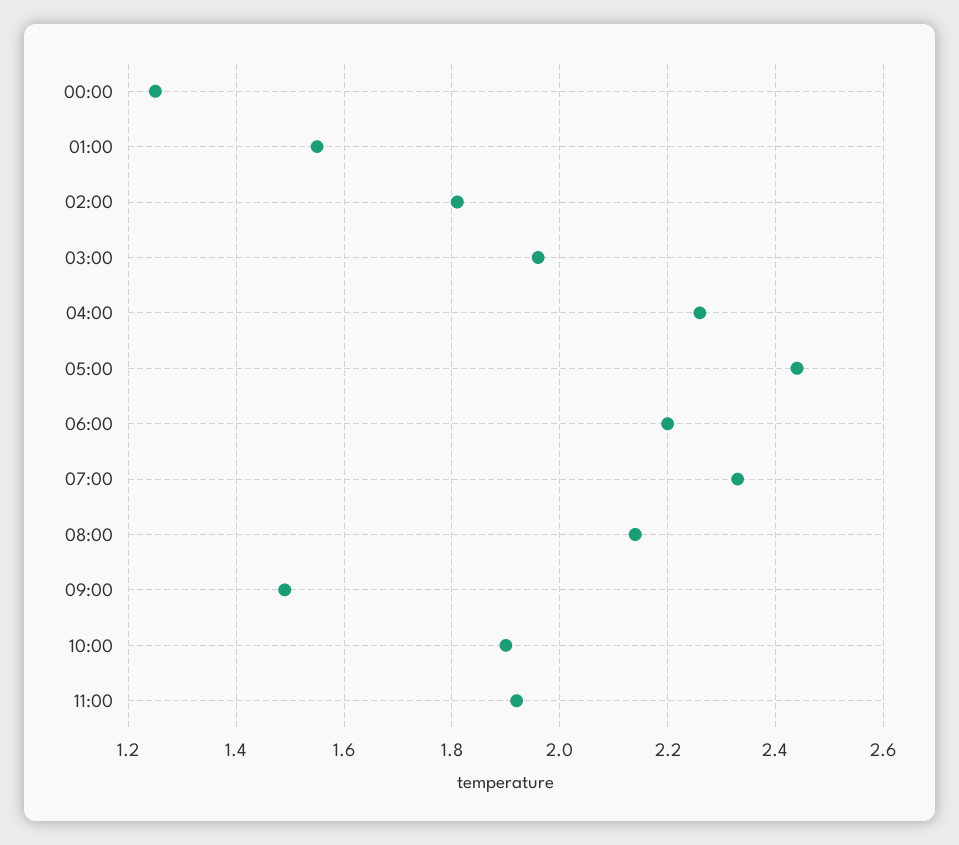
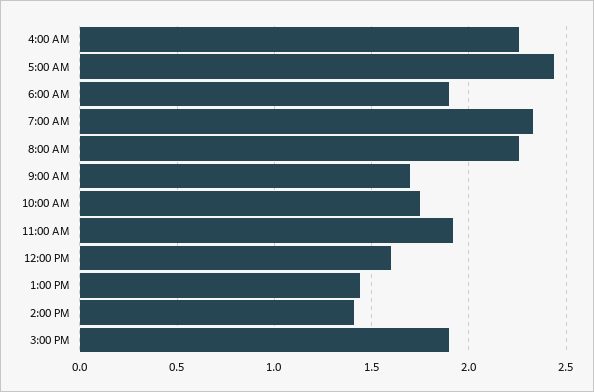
00:00: 1.25 -> none
01:00: 1.55 -> none
02:00: 1.8 -> none
03:00: 1.95 -> none
06:00: 2.2 -> 1.9
08:00: 2.15 -> 2.25
09:00: 1.5 -> 1.7
10:00: 1.9 -> 1.75
12:00 PM: none -> 1.6
1:00 PM: none -> 1.45
2:00 PM: none -> 1.4
3:00 PM: none -> 1.9

